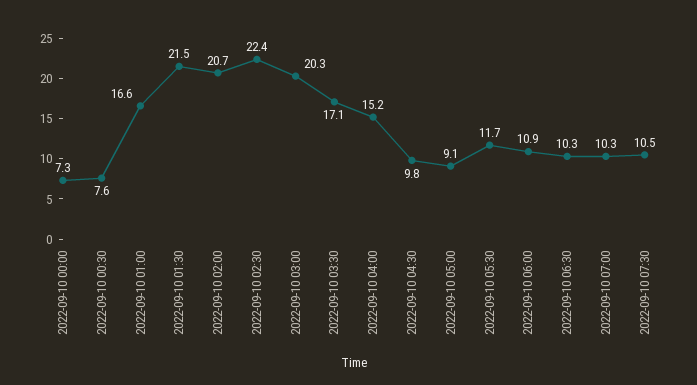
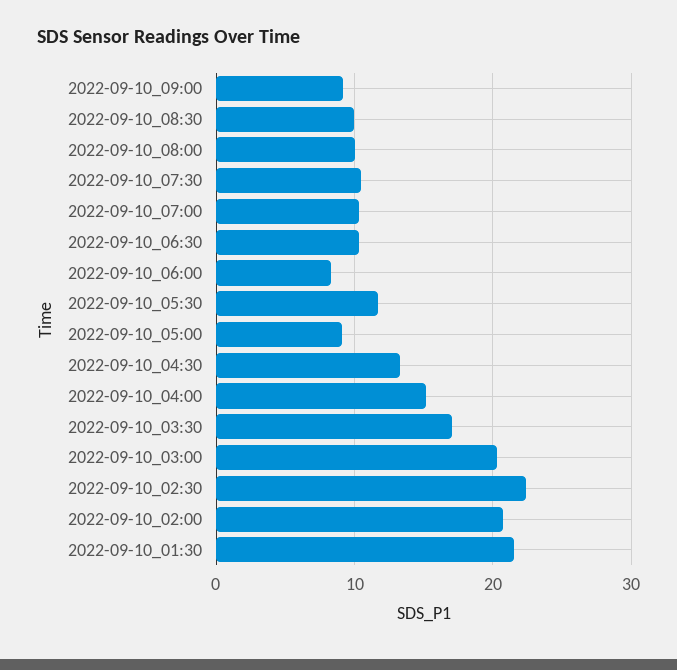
2022-09-10 00:00: 7.3 -> none
2022-09-10 00:30: 7.6 -> none
2022-09-10 01:00: 16.6 -> none
2022-09-10 04:30: 9.8 -> 13
2022-09-10 06:00: 10.9 -> 8
2022-09-10_09:00: none -> 9
2022-09-10_08:30: none -> 10
2022-09-10_08:00: none -> 10

